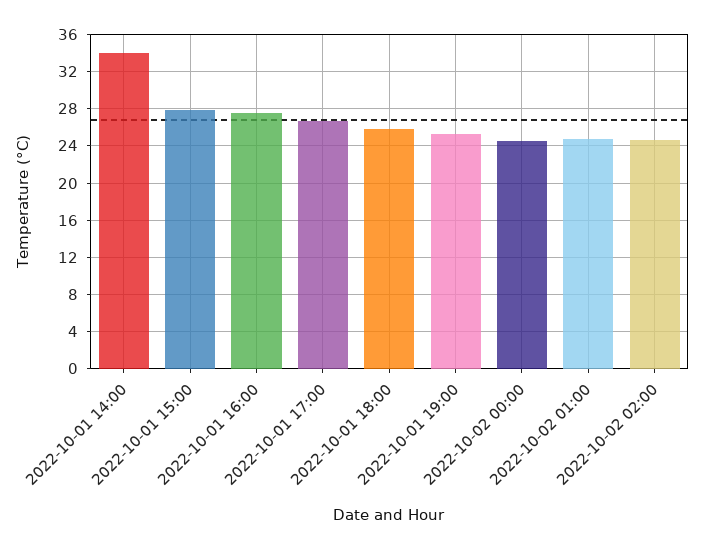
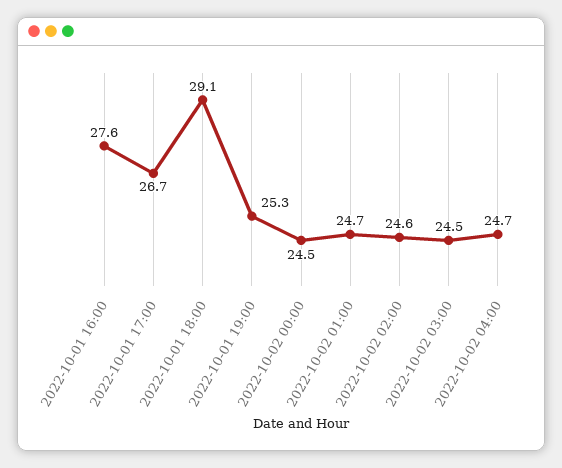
2022-10-01 14:00: 34 -> none
2022-10-01 15:00: 28 -> none
2022-10-01 18:00: 26 -> 29.1
2022-10-02 03:00: none -> 24.5
2022-10-02 04:00: none -> 24.7

